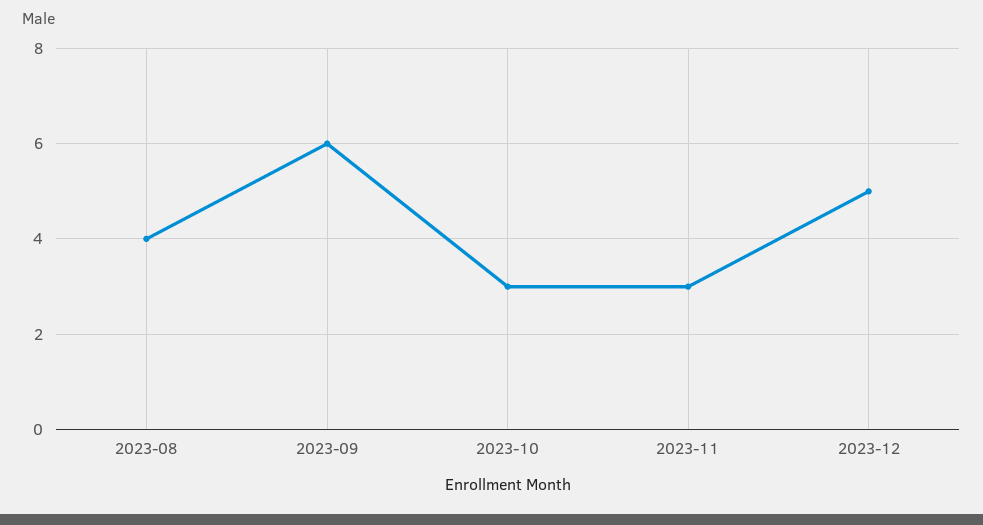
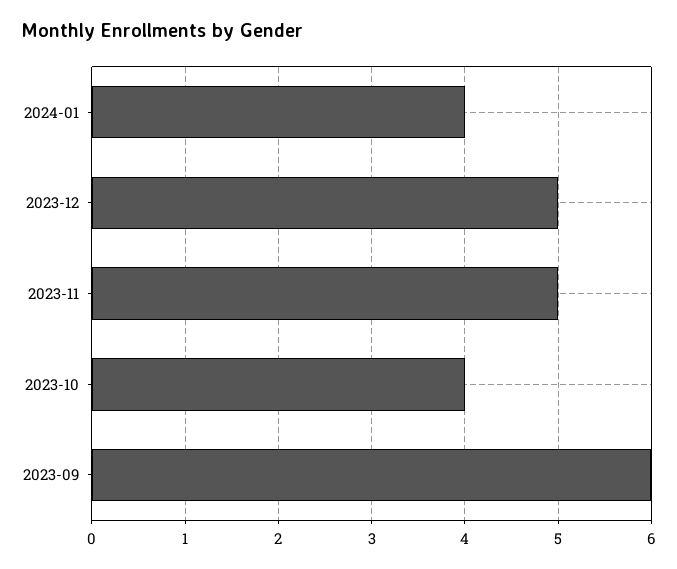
2023-08: 4 -> none
2023-10: 3 -> 4
2023-11: 3 -> 5
2024-01: none -> 4

